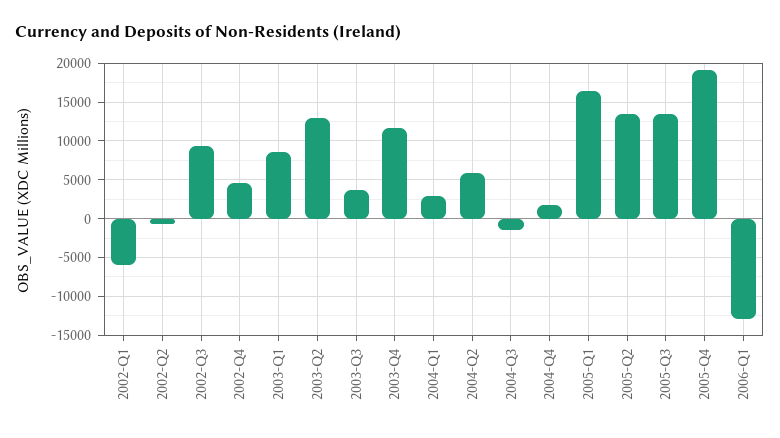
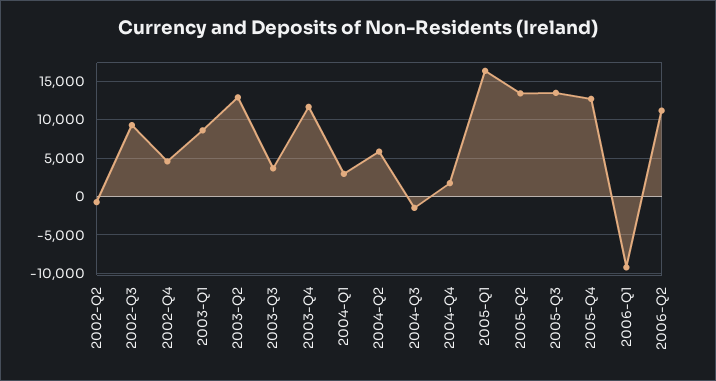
2002-Q1: -6000 -> none
2005-Q4: 19000 -> 13000
2006-Q1: -13000 -> -9000
2006-Q2: none -> 11000

